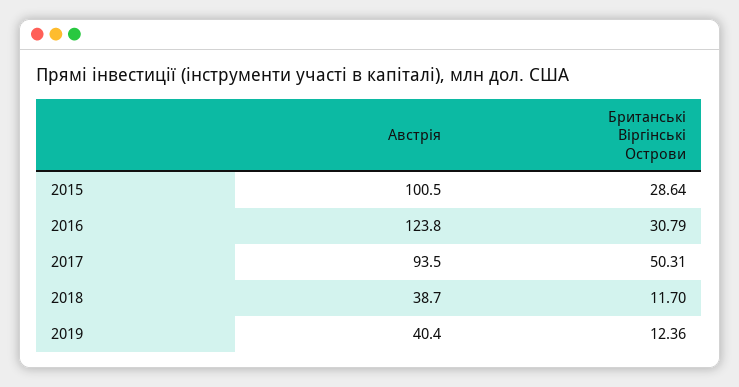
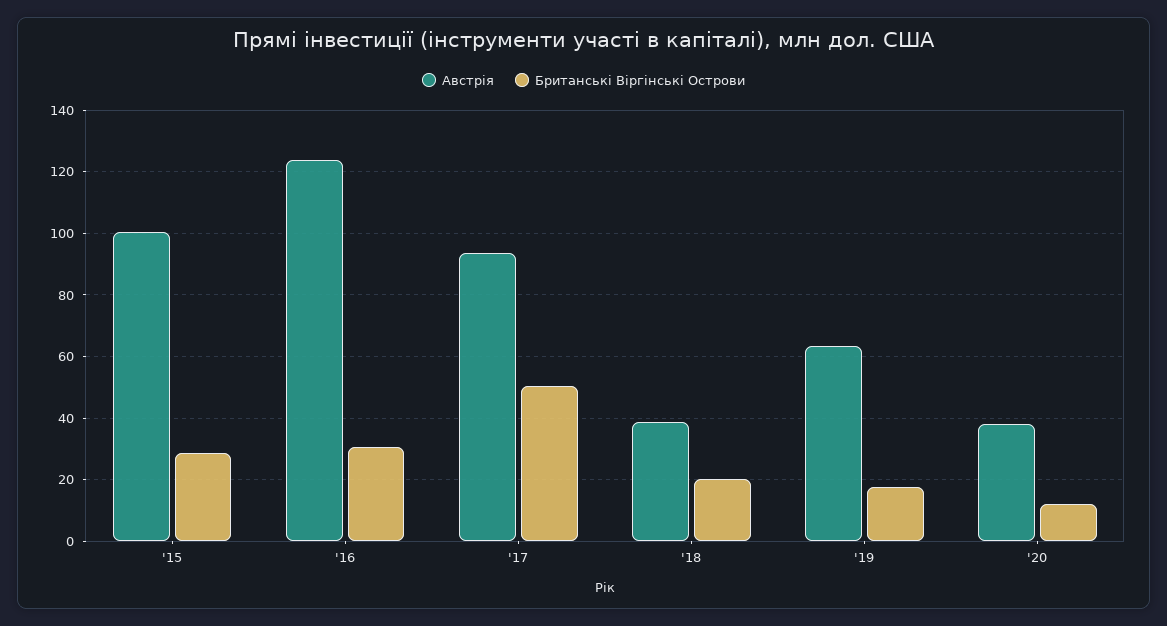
Британські Віргінські Острови, 2018: 11.7 -> 20
Австрія, 2019: 40.4 -> 64
Британські Віргінські Острови, 2019: 12.36 -> 18
Австрія, '20: none -> 38
Британські Віргінські Острови, '20: none -> 12

